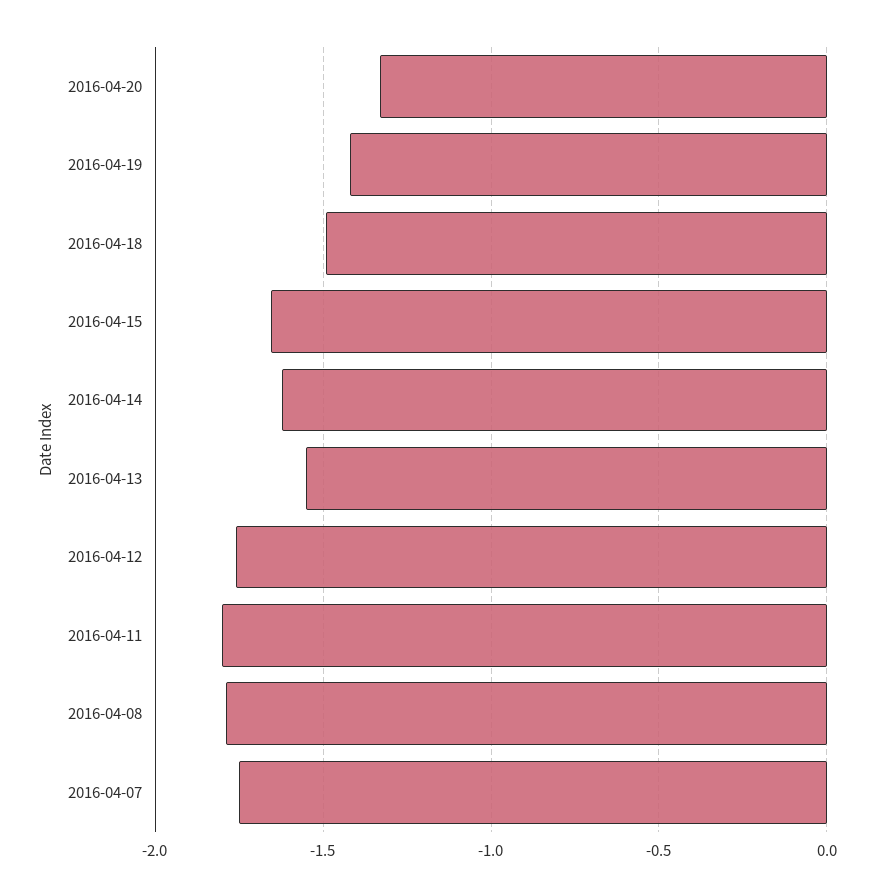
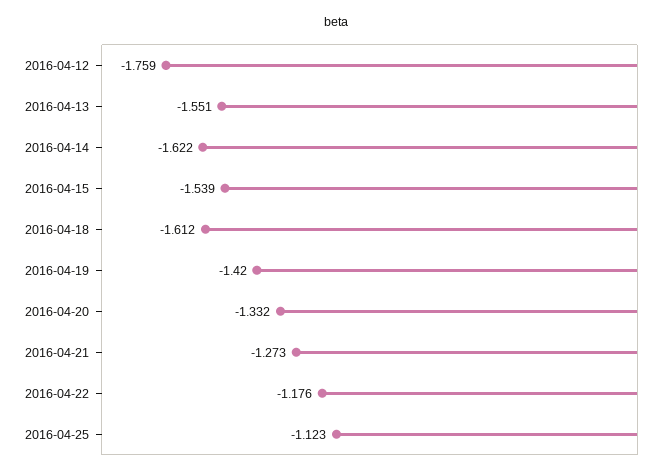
2016-04-18: -1.5 -> -1.612
2016-04-15: -1.65 -> -1.539
2016-04-11: -1.8 -> none
2016-04-08: -1.8 -> none
2016-04-07: -1.75 -> none
2016-04-21: none -> -1.273
2016-04-22: none -> -1.176
2016-04-25: none -> -1.123

